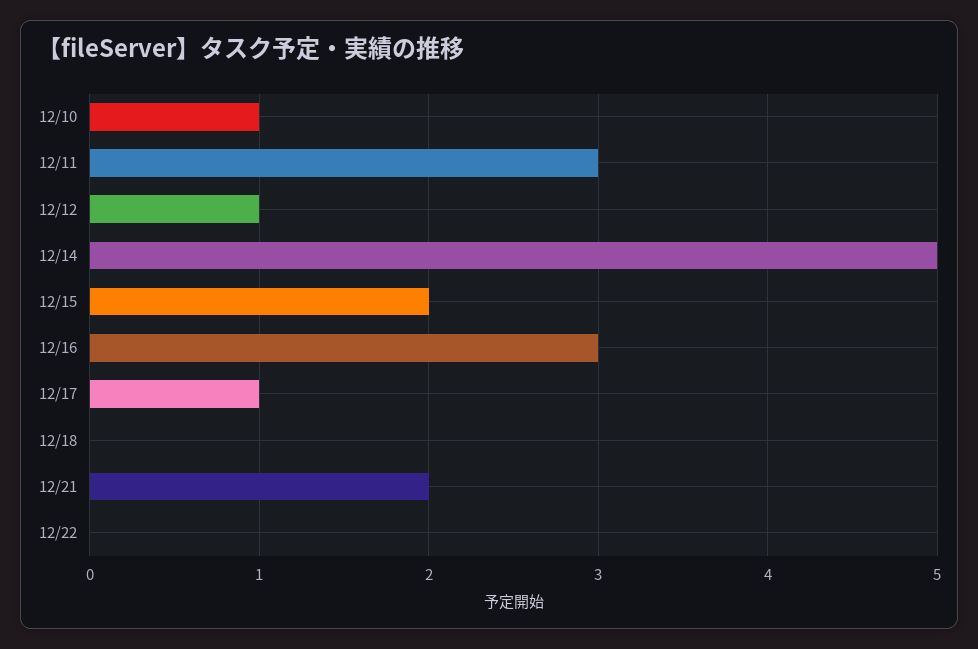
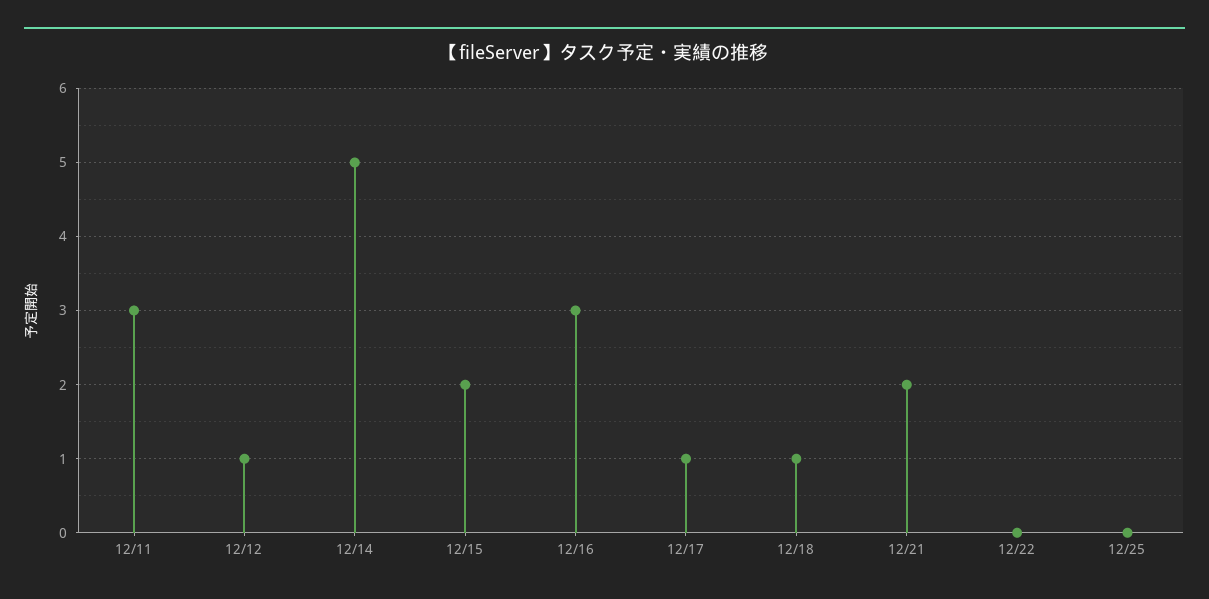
12/10: 1 -> none
12/18: 0 -> 1
12/25: none -> 0

